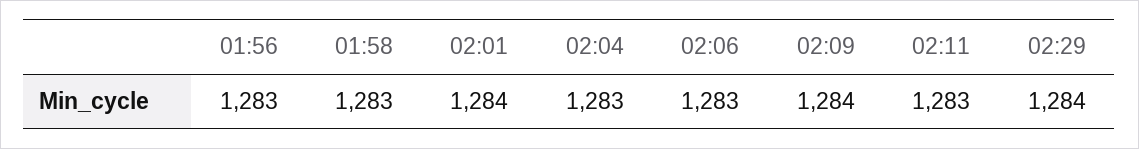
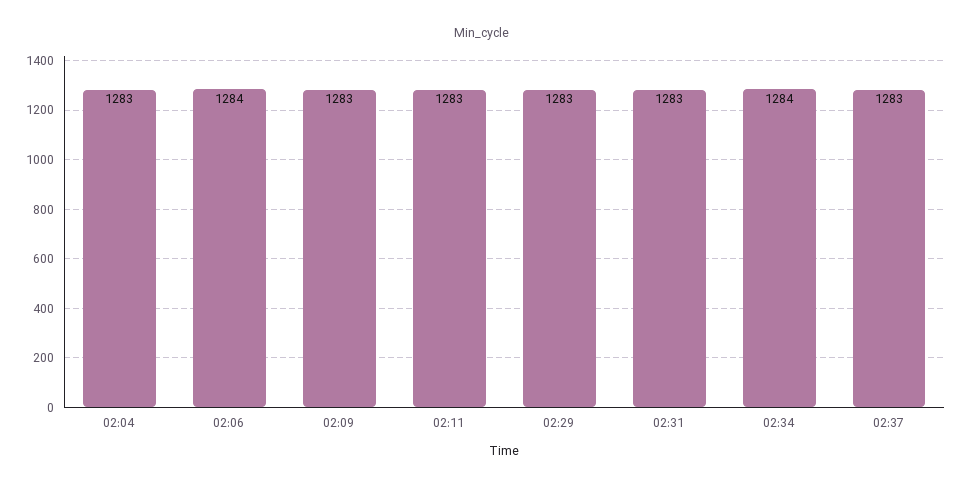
01:56: 1283 -> none
01:58: 1283 -> none
02:01: 1284 -> none
02:06: 1283 -> 1284
02:09: 1284 -> 1283
02:29: 1284 -> 1283
02:31: none -> 1283
02:34: none -> 1284
02:37: none -> 1283

